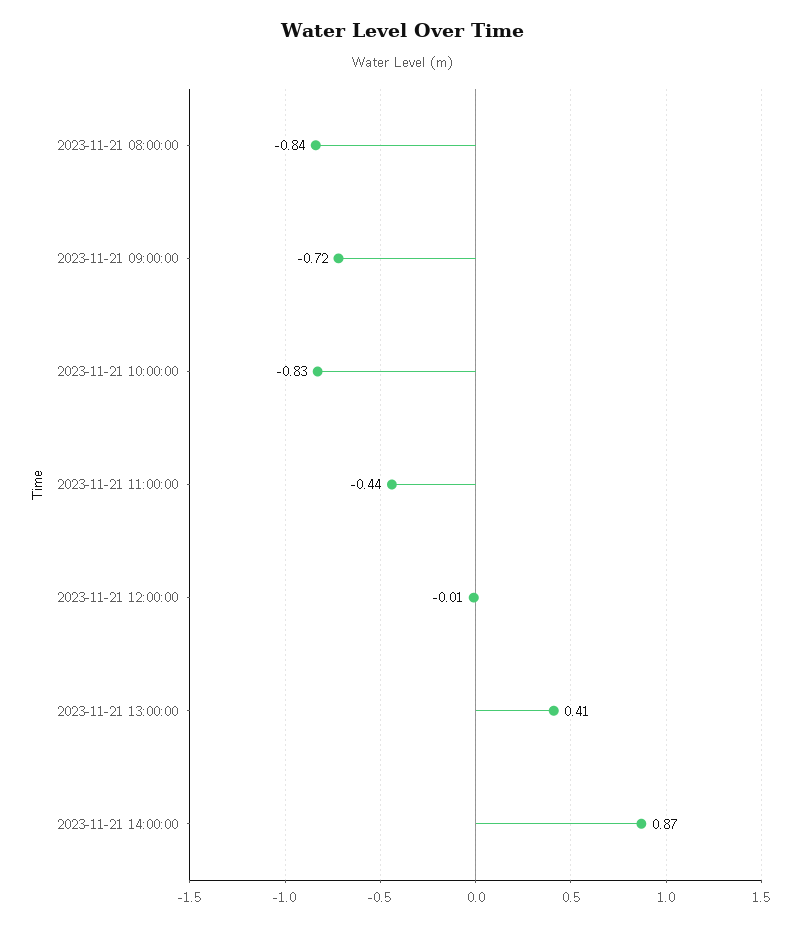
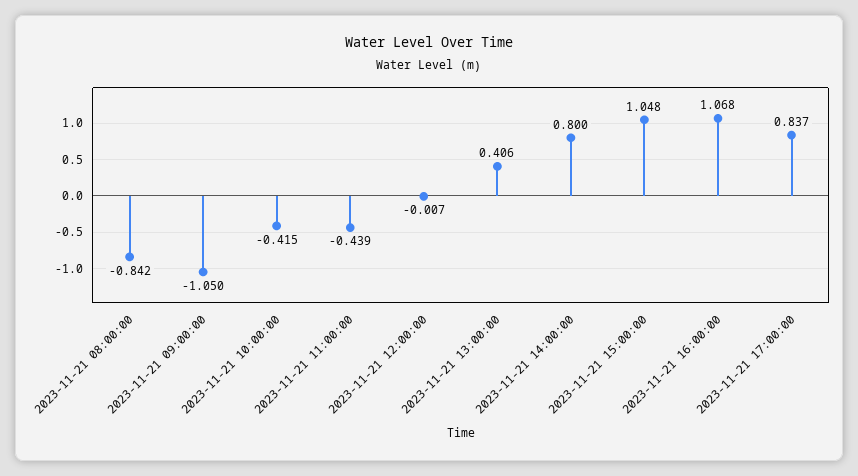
2023-11-21 09:00:00: -0.72 -> -1.05
2023-11-21 10:00:00: -0.83 -> -0.415
2023-11-21 14:00:00: 0.87 -> 0.8
2023-11-21 15:00:00: none -> 1.048
2023-11-21 16:00:00: none -> 1.068
2023-11-21 17:00:00: none -> 0.837

